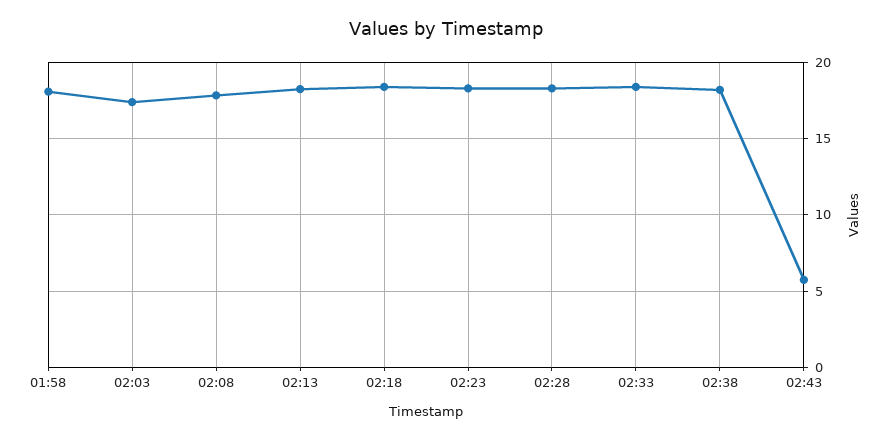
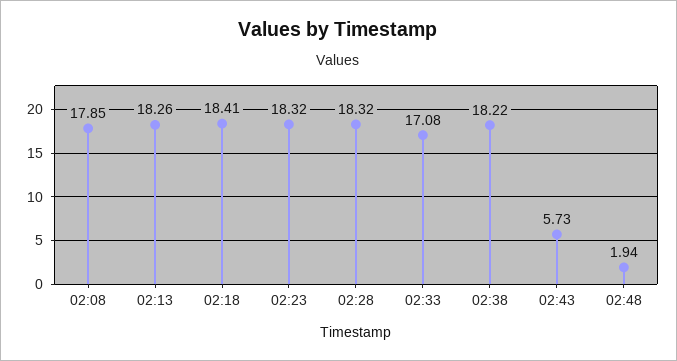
01:58: 18 -> none
02:03: 17.5 -> none
02:33: 18.5 -> 17.08
02:48: none -> 1.94

